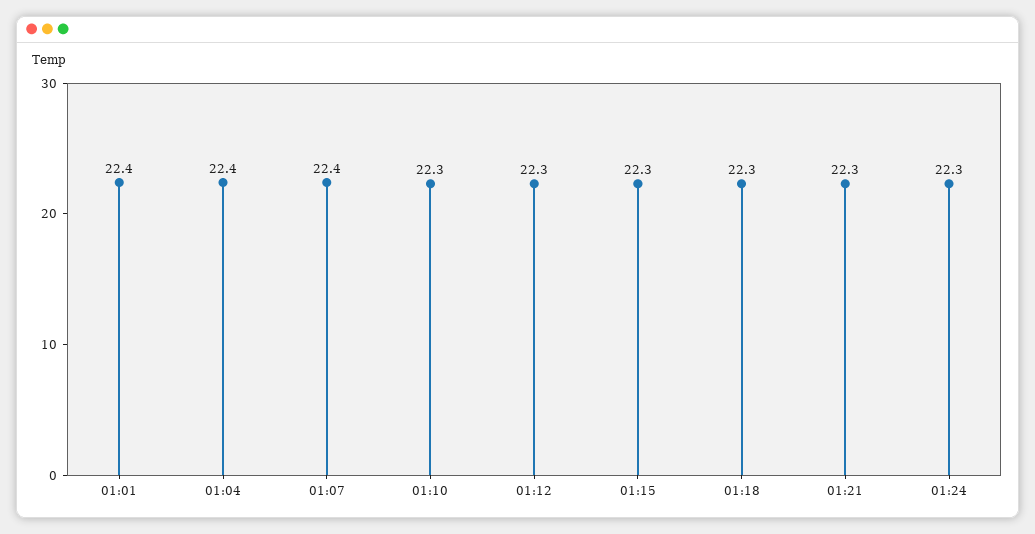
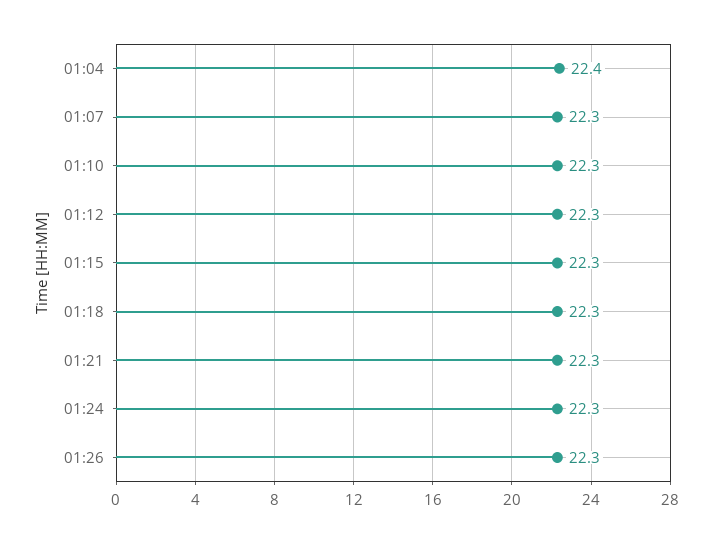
01:01: 22.4 -> none
01:07: 22.4 -> 22.3
01:26: none -> 22.3

